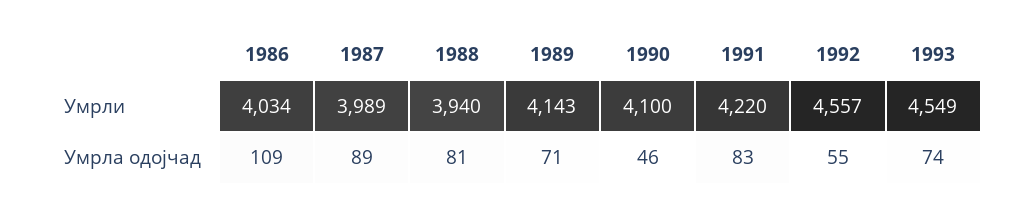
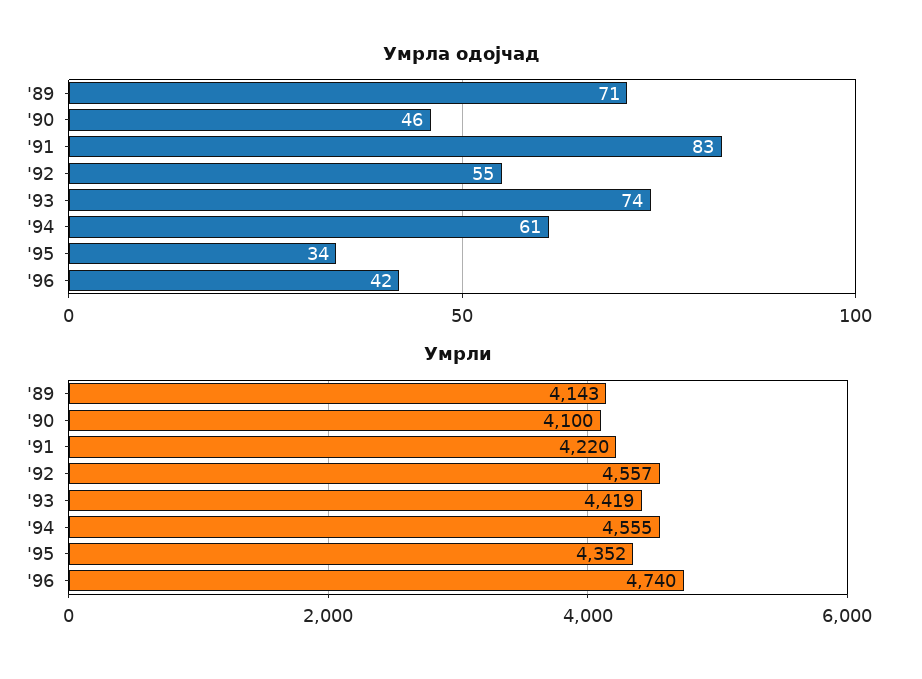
Умрли, 1986: 4034 -> none
Умрли, 1987: 3989 -> none
Умрли, 1988: 3940 -> none
Умрли, 1993: 4549 -> 4419
Умрла одојчад, 1986: 109 -> none
Умрла одојчад, 1987: 89 -> none
Умрла одојчад, 1988: 81 -> none
Умрла одојчад, '94: none -> 61
Умрла одојчад, '95: none -> 34
Умрла одојчад, '96: none -> 42
Умрли, '94: none -> 4555
Умрли, '95: none -> 4352
Умрли, '96: none -> 4740

